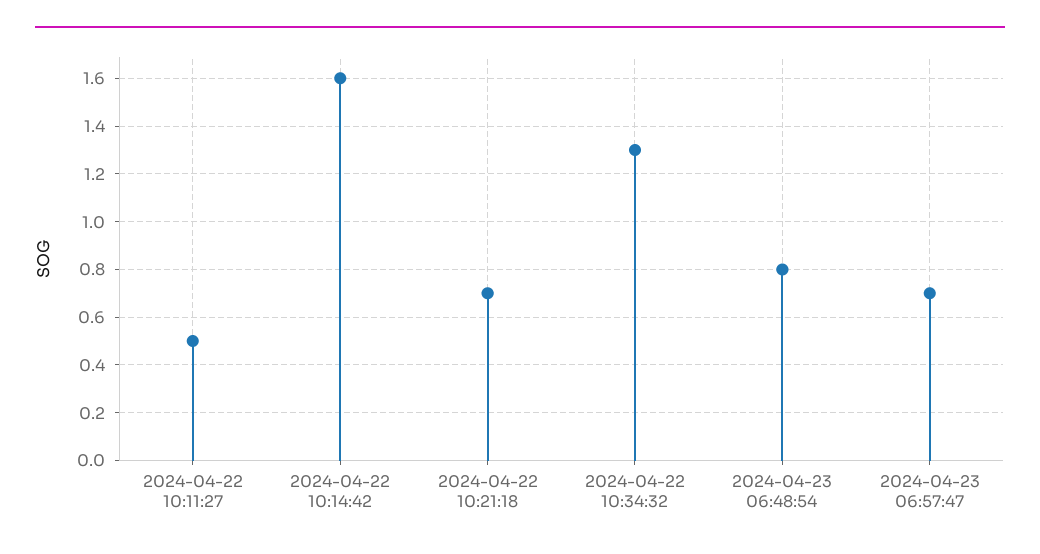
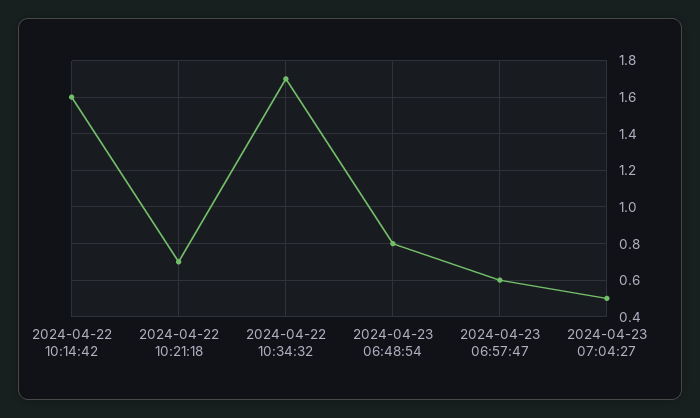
2024-04-22 10:11:27: 0.5 -> none
2024-04-22 10:34:32: 1.3 -> 1.7
2024-04-23 06:57:47: 0.7 -> 0.6
2024-04-23 07:04:27: none -> 0.5

